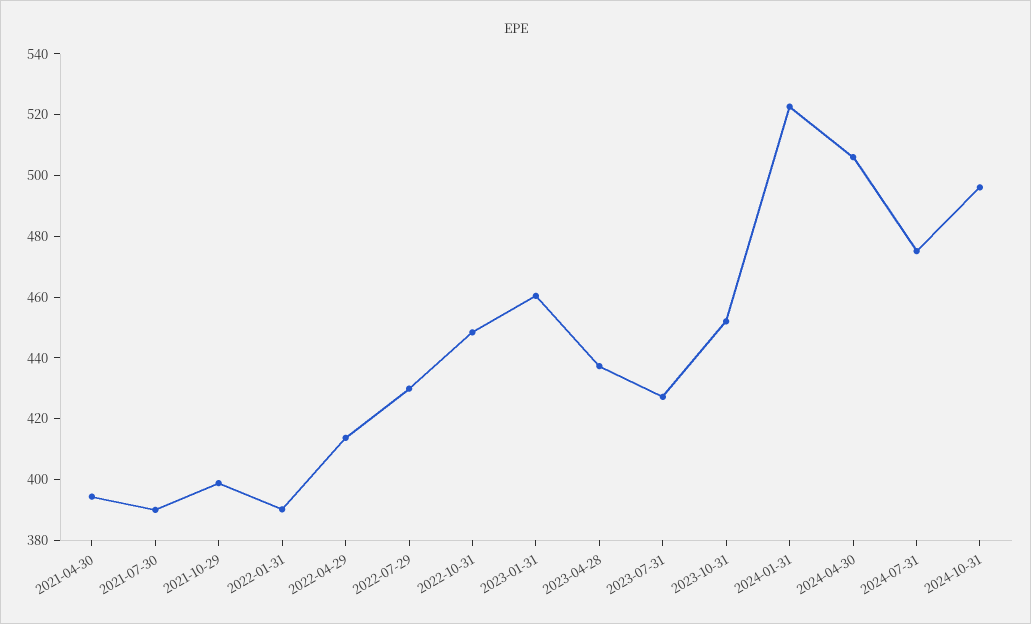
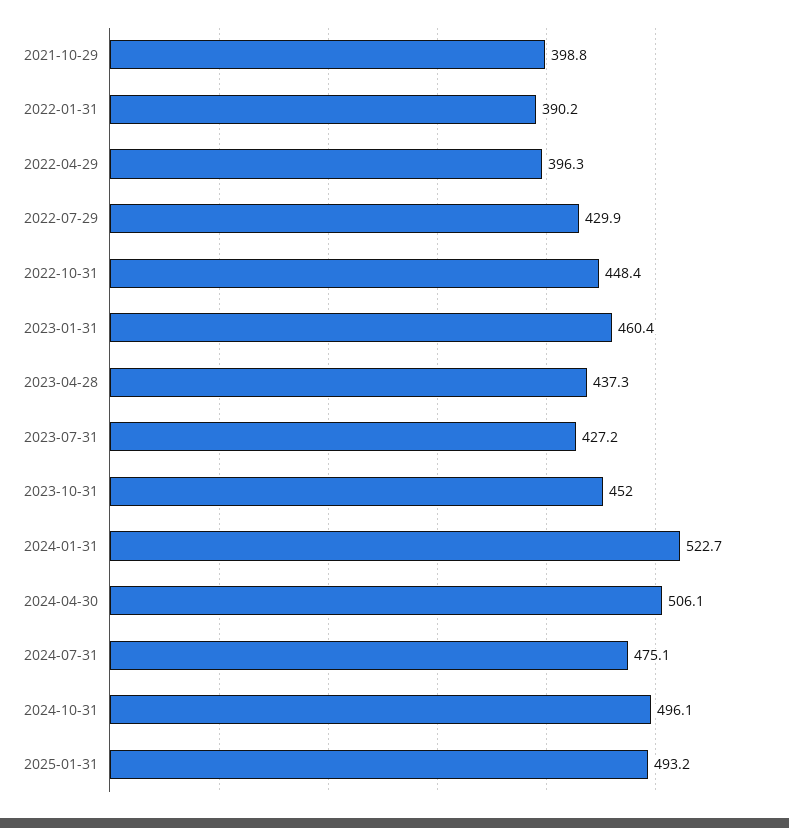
2021-04-30: 395 -> none
2021-07-30: 390 -> none
2022-04-29: 415 -> 396.3
2025-01-31: none -> 493.2

